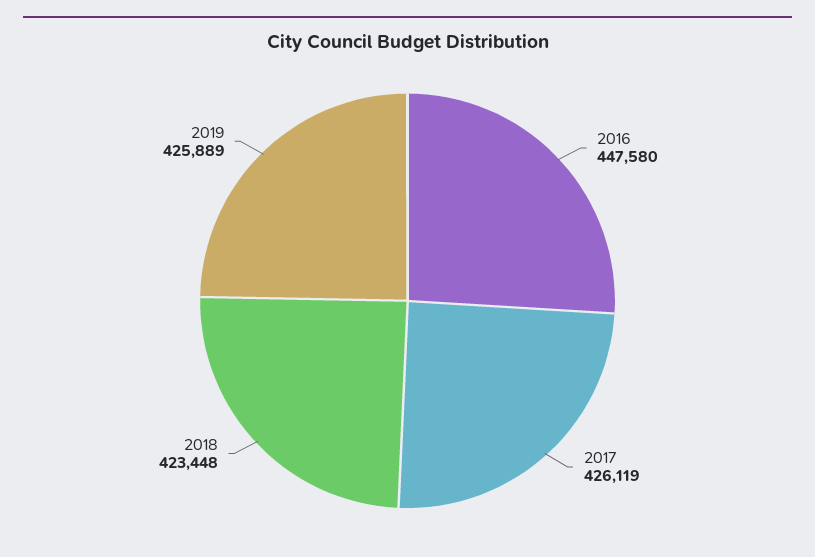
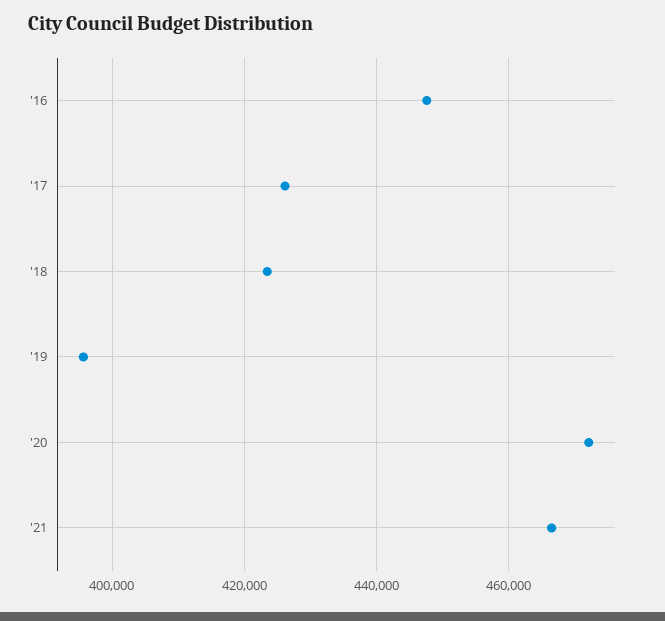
2019: 425889 -> 396000
'20: none -> 472000
'21: none -> 466000

